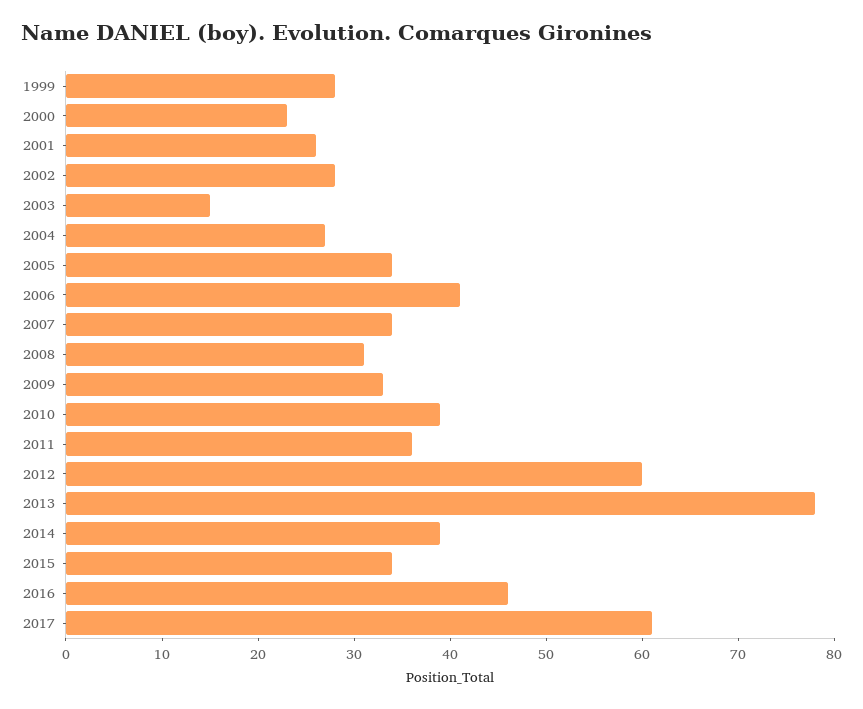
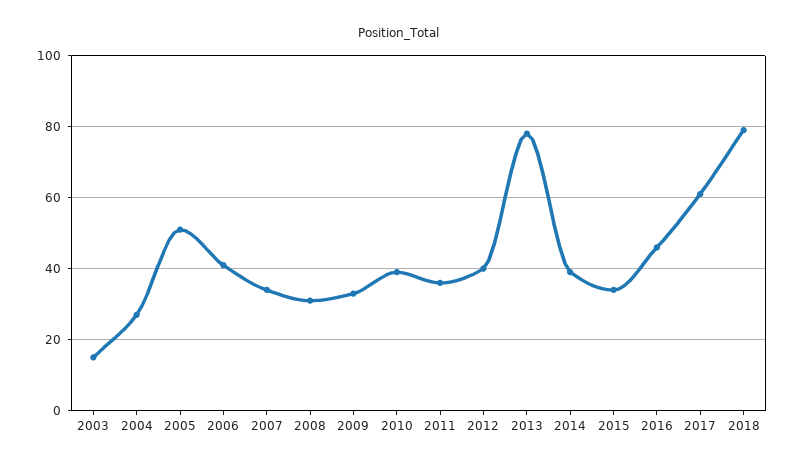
1999: 28 -> none
2000: 23 -> none
2001: 26 -> none
2002: 28 -> none
2005: 34 -> 50
2012: 60 -> 40
2018: none -> 80

